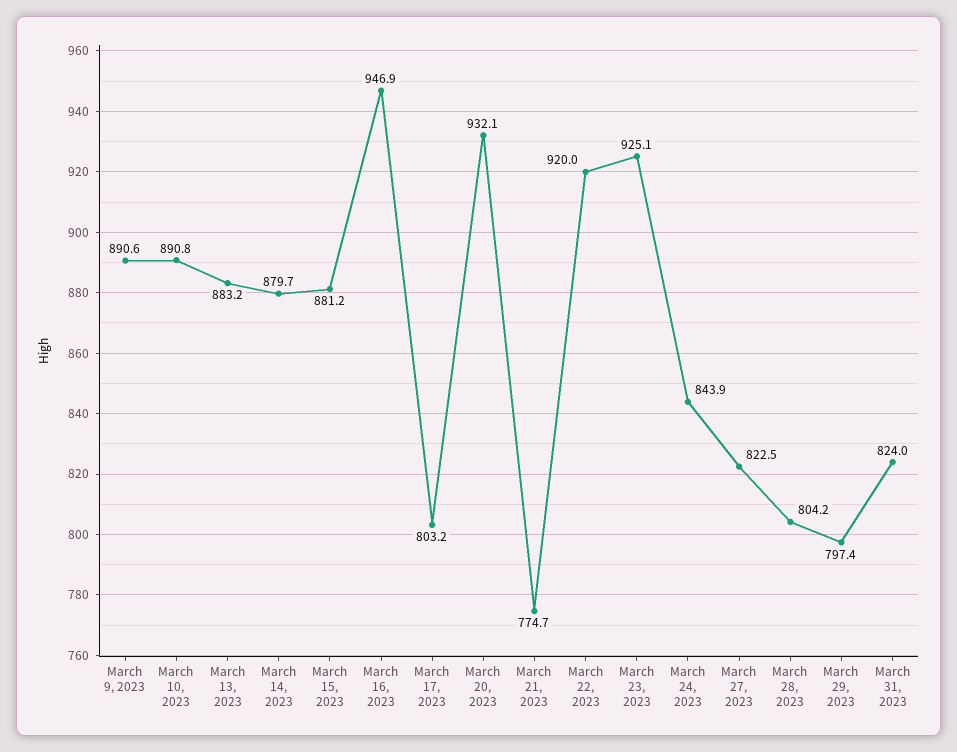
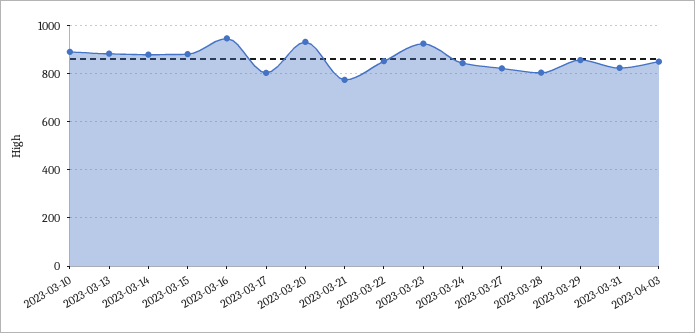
March 9, 2023: 890.6 -> none
March 22, 2023: 920 -> 850
March 29, 2023: 797.4 -> 850
2023-04-03: none -> 850

